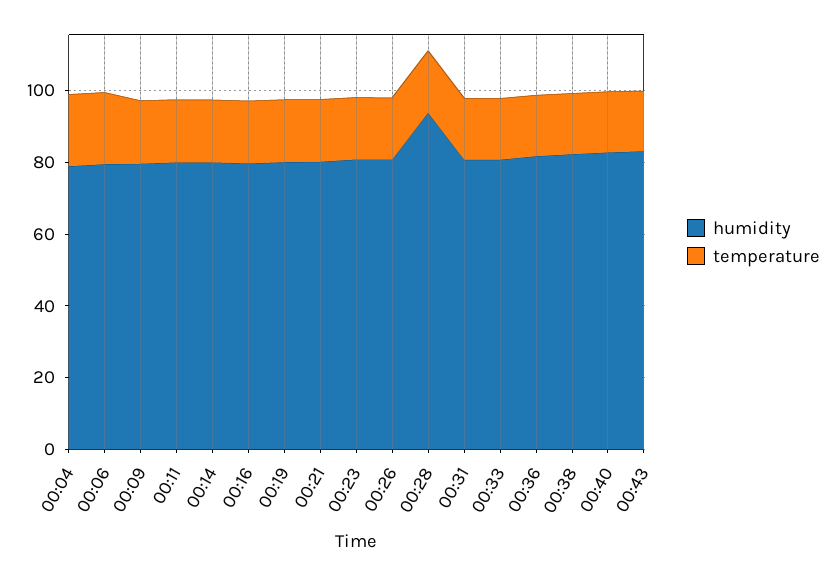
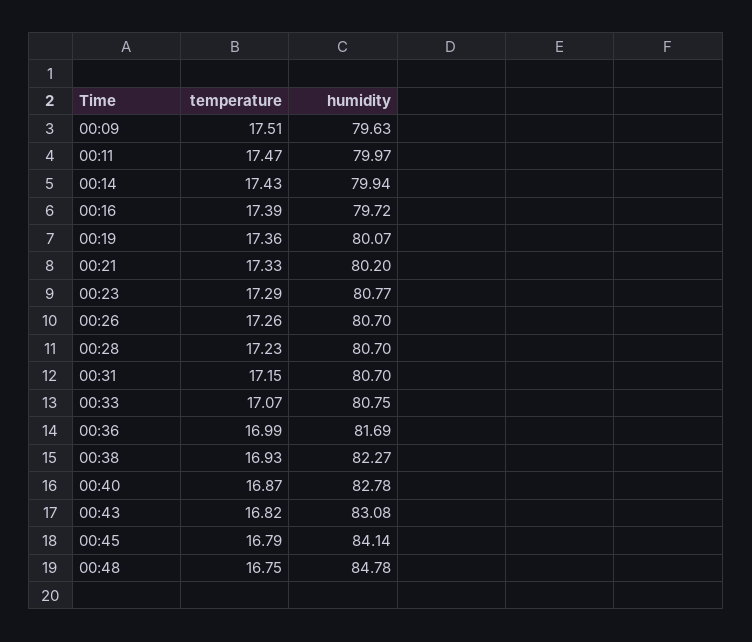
humidity, 00:04: 80 -> none
temperature, 00:04: 20 -> none
humidity, 00:06: 80 -> none
temperature, 00:06: 20 -> none
humidity, 00:28: 95 -> 80.7
temperature, 00:45: none -> 16.79
humidity, 00:45: none -> 84.14
temperature, 00:48: none -> 16.75
humidity, 00:48: none -> 84.78

